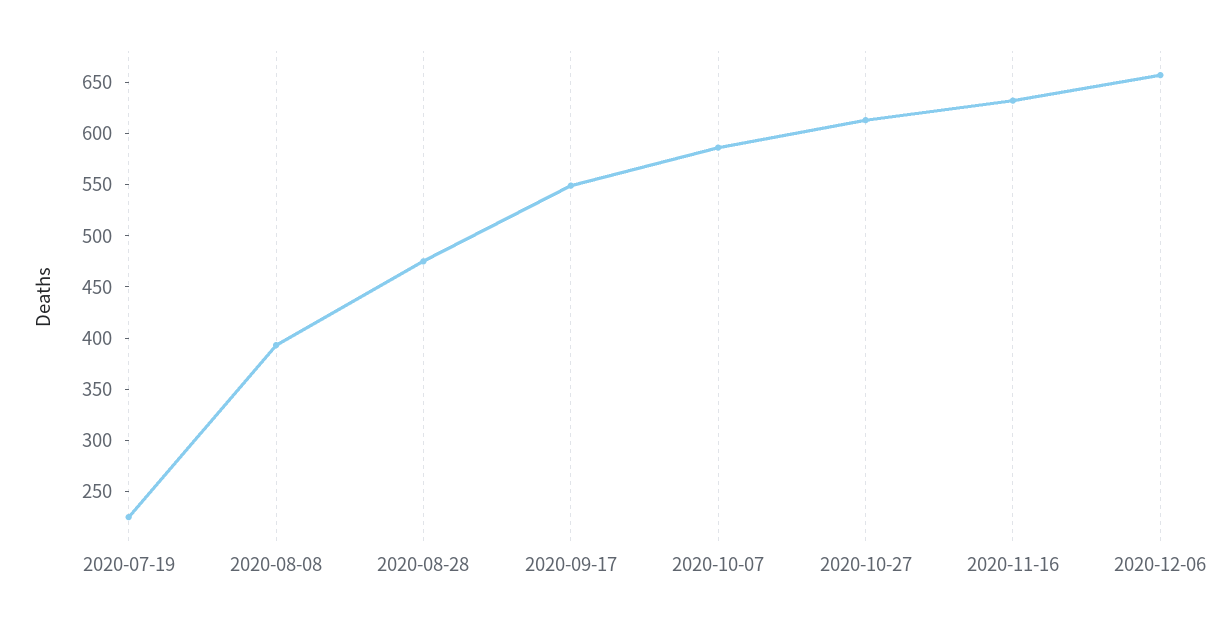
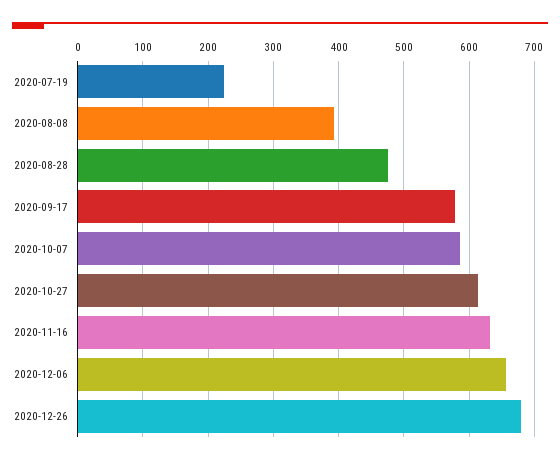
2020-09-17: 550 -> 580
2020-12-26: none -> 680

